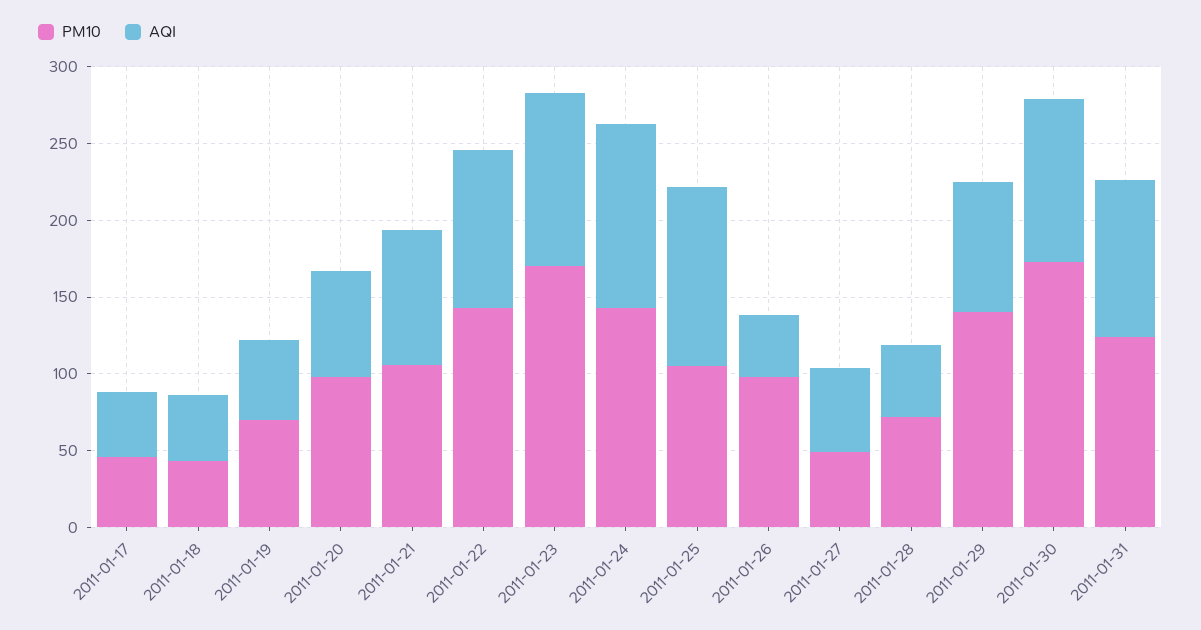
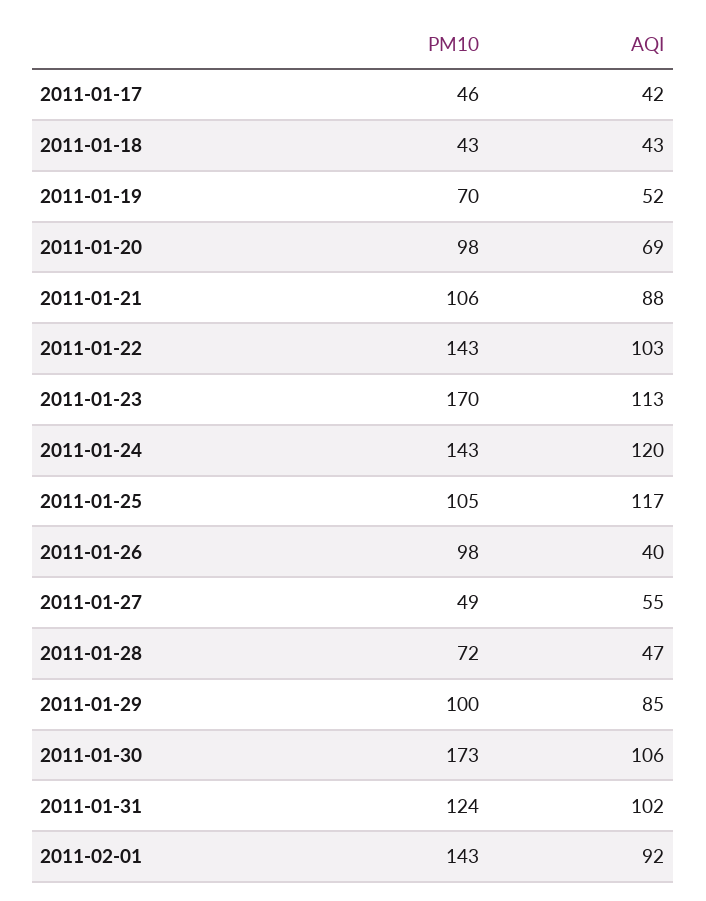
PM10, 2011-01-29: 140 -> 100
PM10, 2011-02-01: none -> 143
AQI, 2011-02-01: none -> 92

